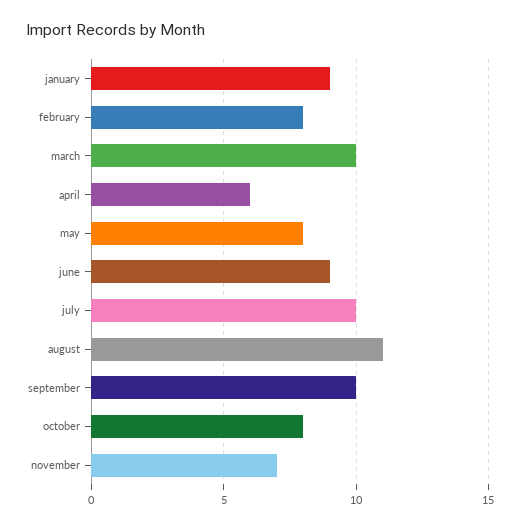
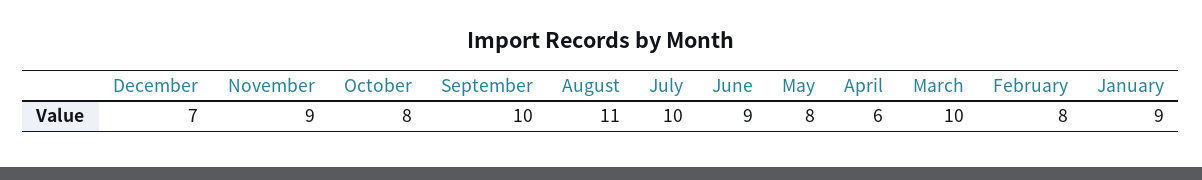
november: 7 -> 9
December: none -> 7

